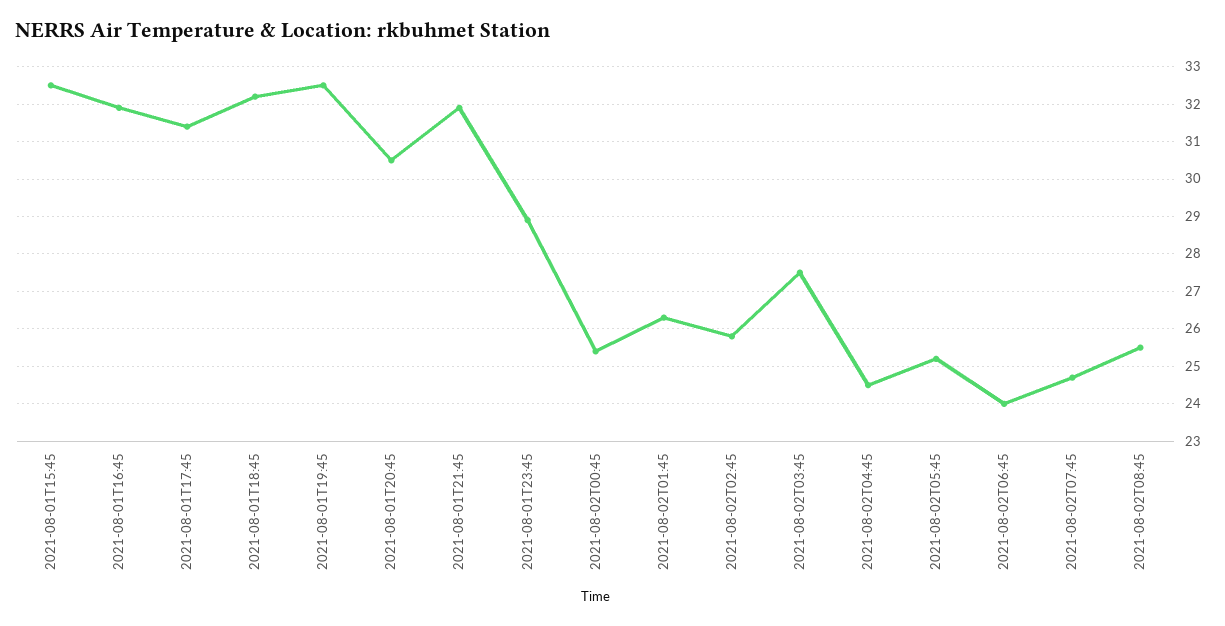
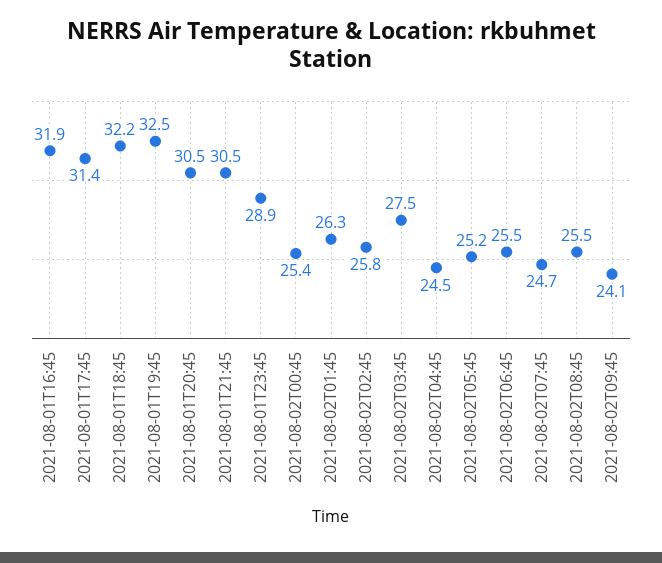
2021-08-01T15:45: 32.5 -> none
2021-08-01T21:45: 32 -> 30.5
2021-08-02T06:45: 24 -> 25.5
2021-08-02T09:45: none -> 24.1

